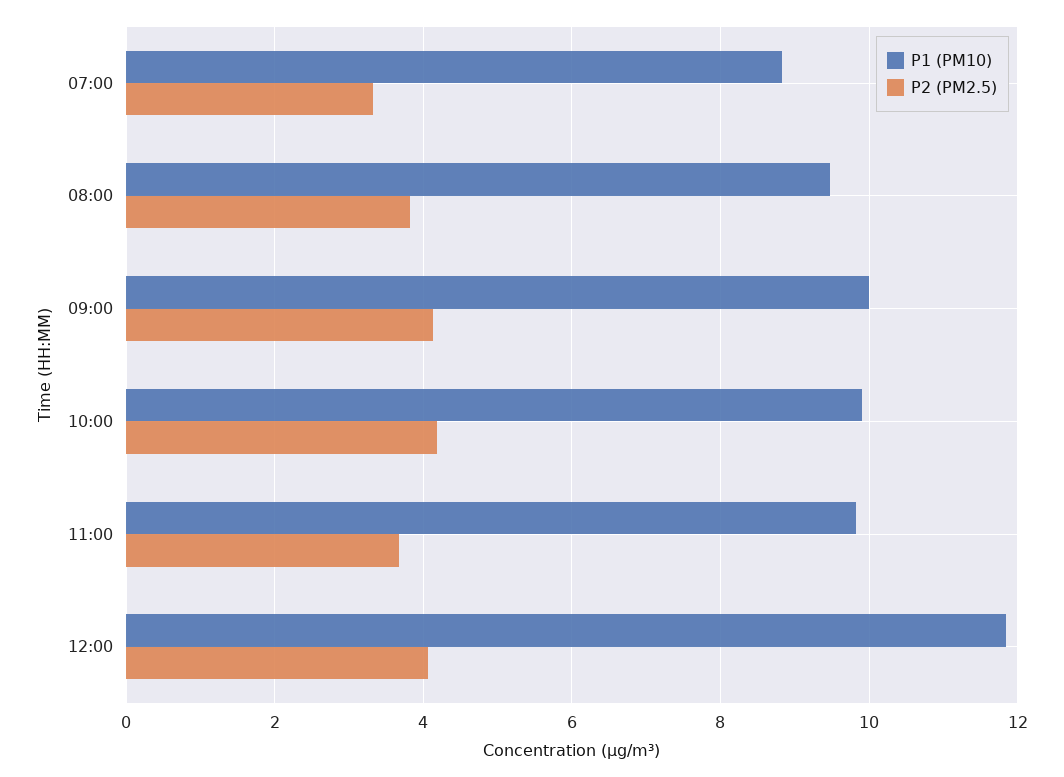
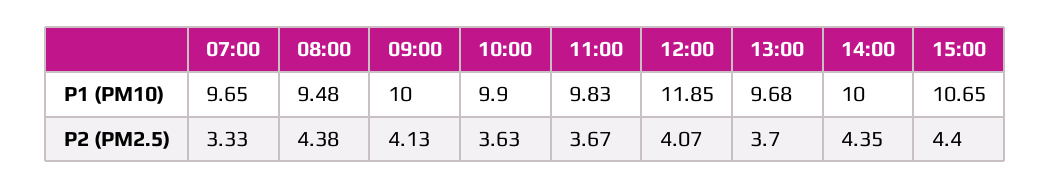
P1 (PM10), 07:00: 8.8 -> 9.65
P2 (PM2.5), 08:00: 3.8 -> 4.38
P2 (PM2.5), 10:00: 4.2 -> 3.63
P1 (PM10), 13:00: none -> 9.68
P1 (PM10), 14:00: none -> 10
P1 (PM10), 15:00: none -> 10.65
P2 (PM2.5), 13:00: none -> 3.7
P2 (PM2.5), 14:00: none -> 4.35
P2 (PM2.5), 15:00: none -> 4.4

